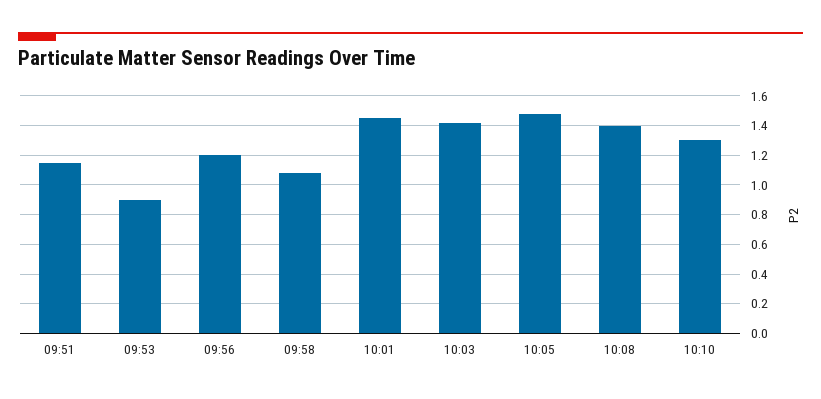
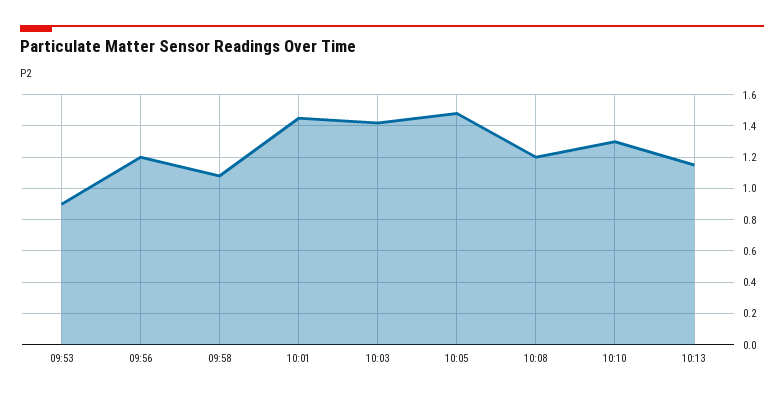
09:51: 1.15 -> none
10:08: 1.4 -> 1.2
10:13: none -> 1.15

